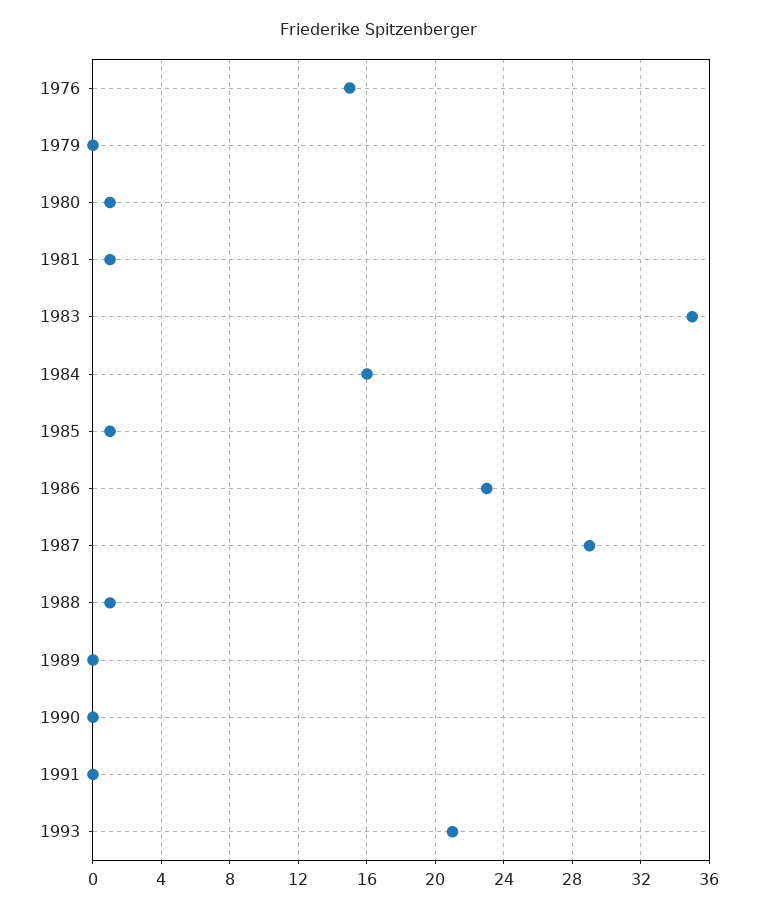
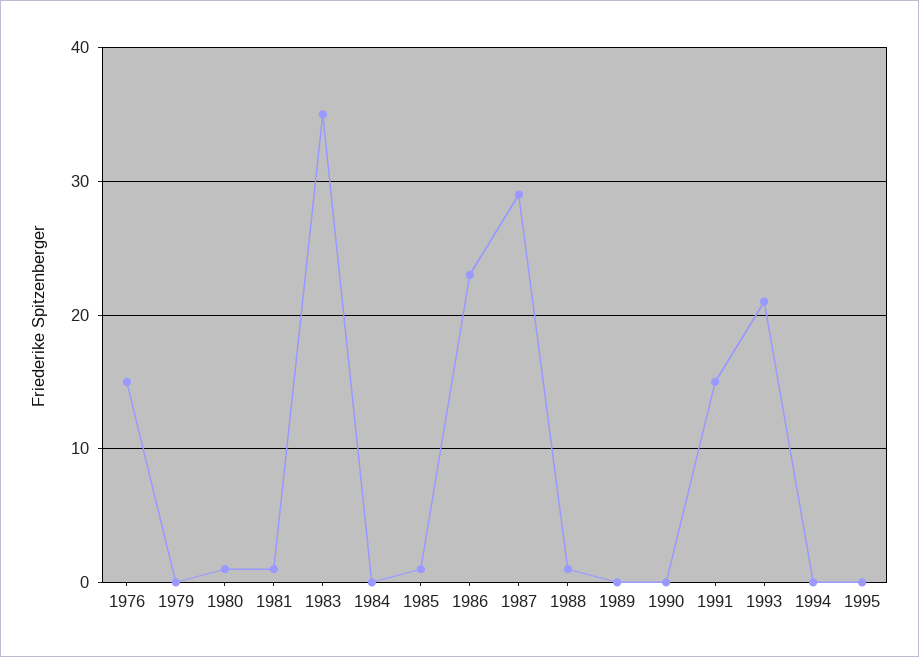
1984: 16 -> 0
1991: 0 -> 15
1994: none -> 0
1995: none -> 0

